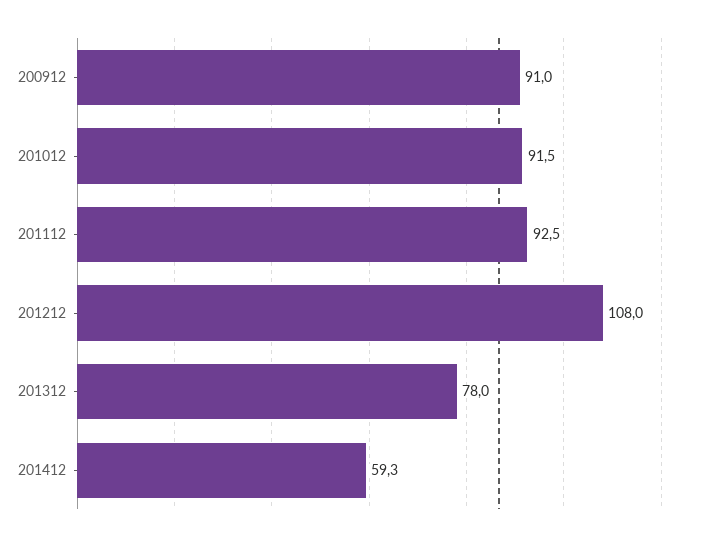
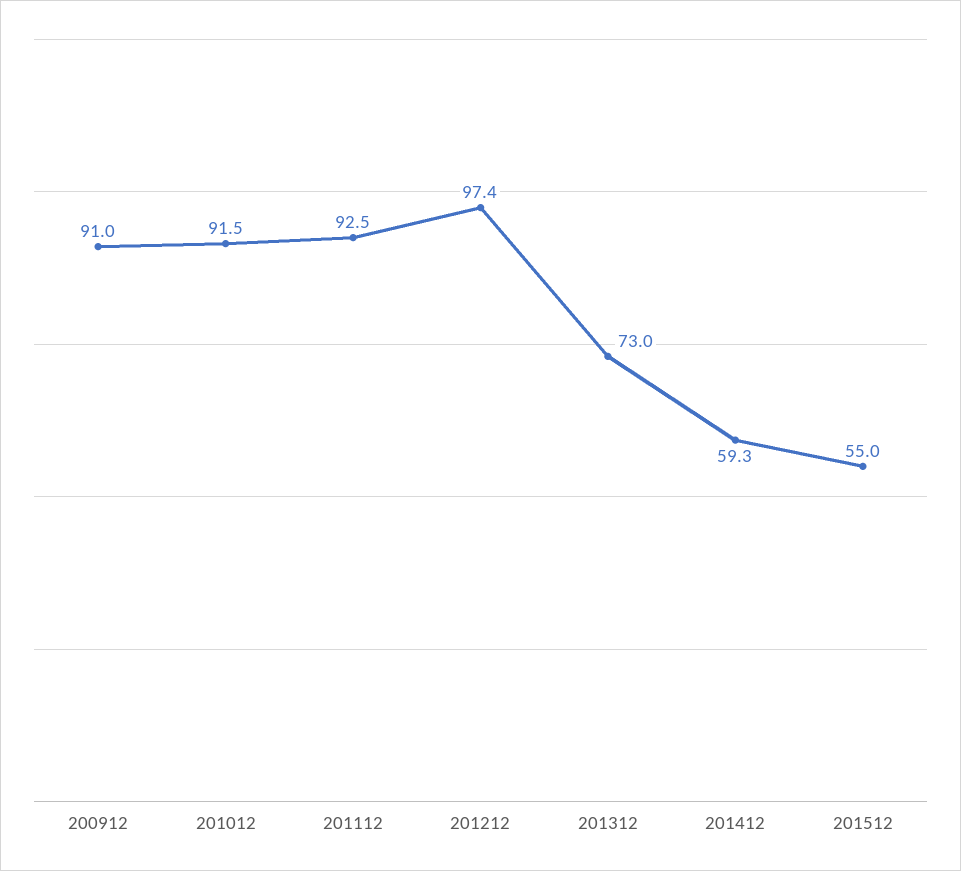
201212: 108 -> 97.4
201312: 78 -> 73
201512: none -> 55

